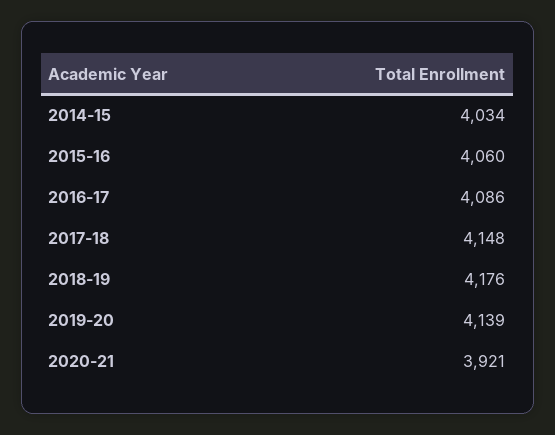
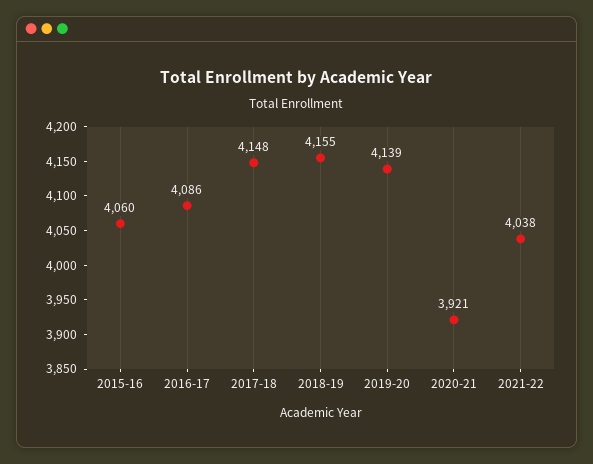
2014-15: 4034 -> none
2018-19: 4176 -> 4155
2021-22: none -> 4038

